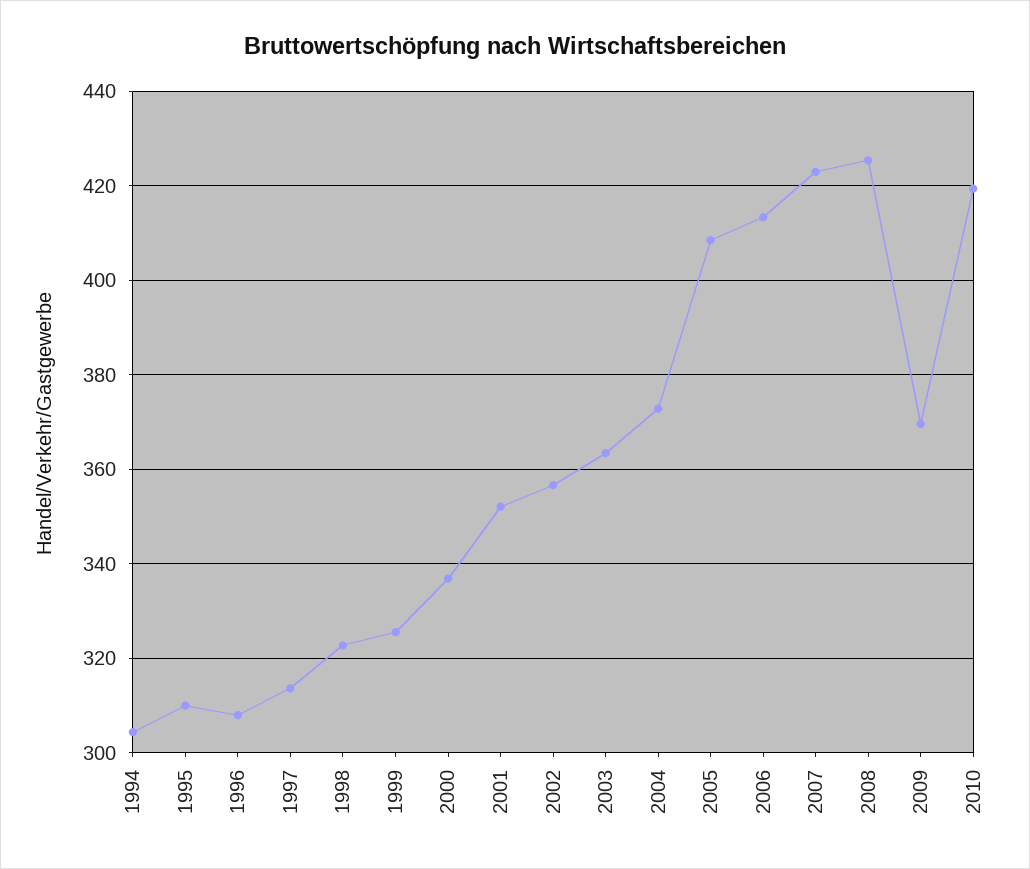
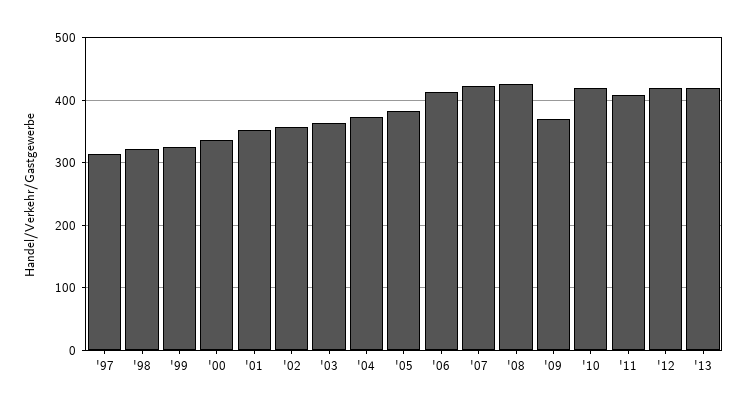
1994: 304 -> none
1995: 310 -> none
1996: 308 -> none
2005: 408 -> 380
'11: none -> 410
'12: none -> 420
'13: none -> 420

